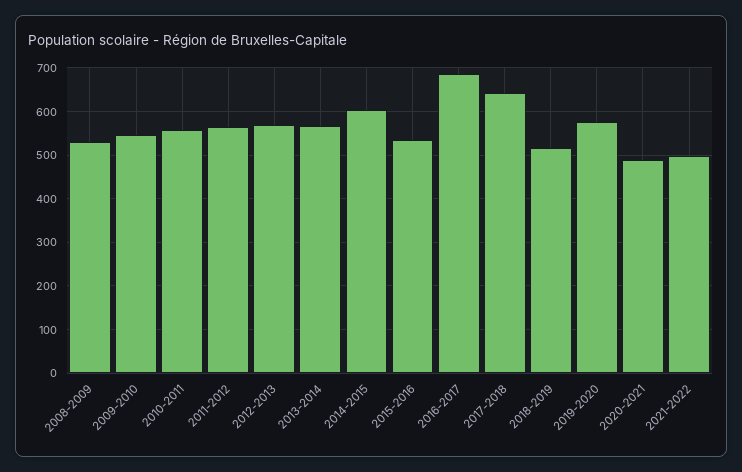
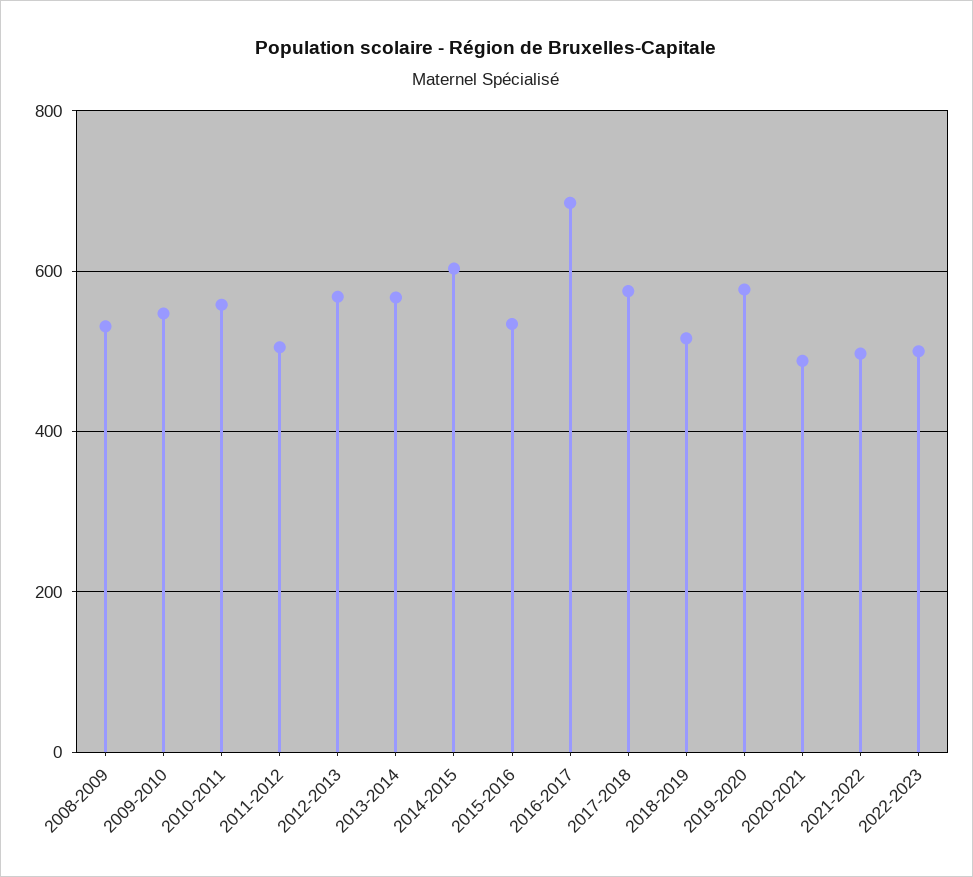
2011-2012: 560 -> 500
2017-2018: 640 -> 580
2022-2023: none -> 500

